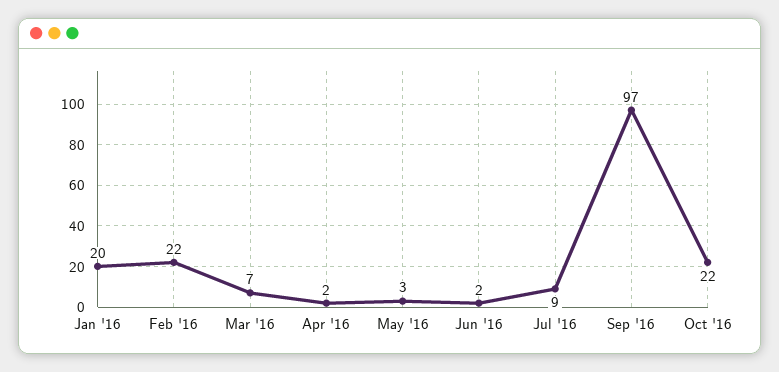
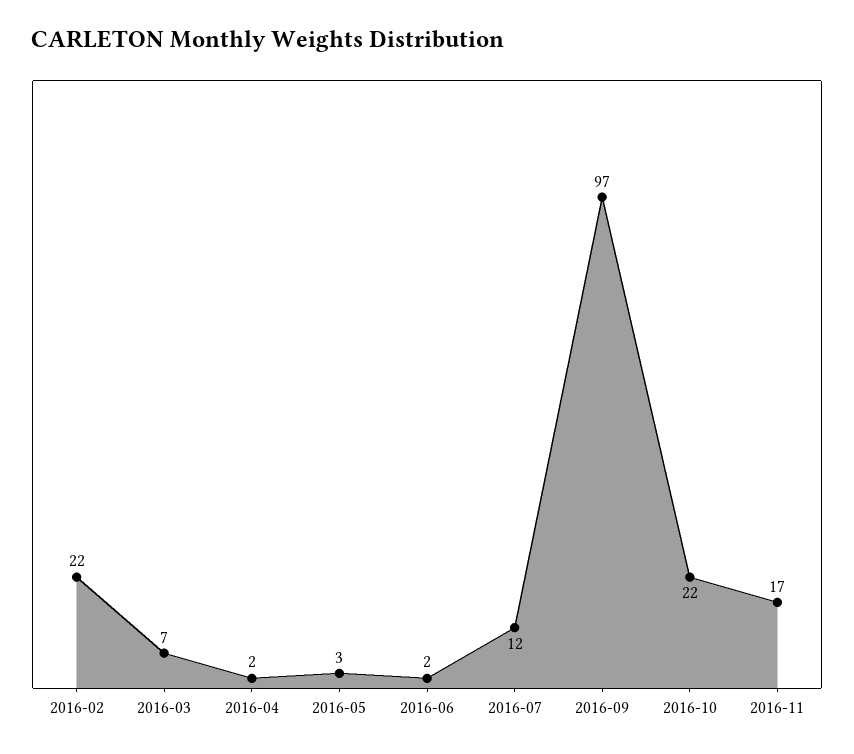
Jan '16: 20 -> none
Jul '16: 9 -> 12
2016-11: none -> 17

